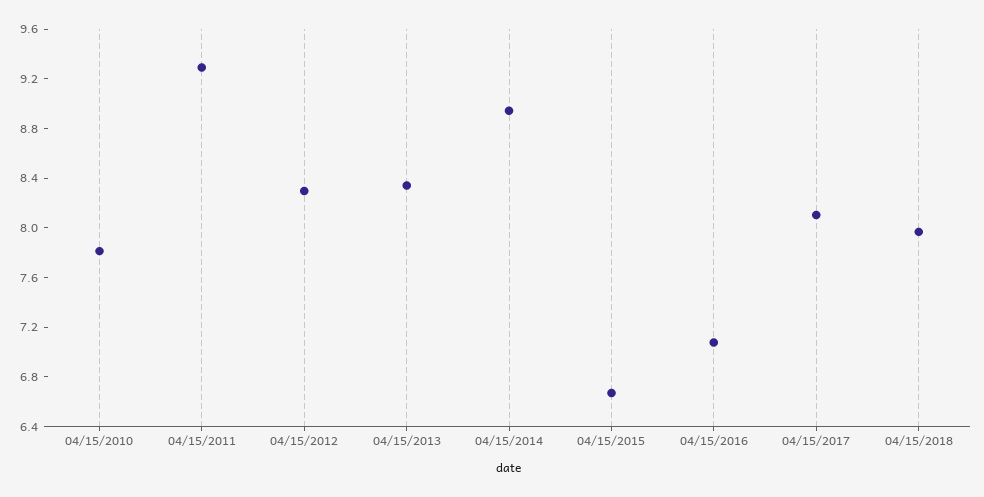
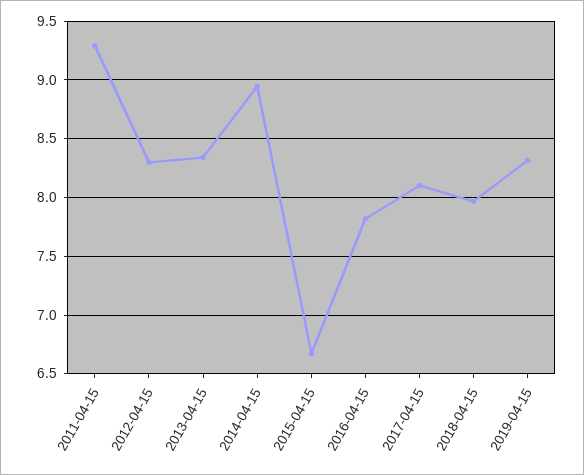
04/15/2010: 7.8 -> none
04/15/2016: 7.1 -> 7.8
2019-04-15: none -> 8.3

